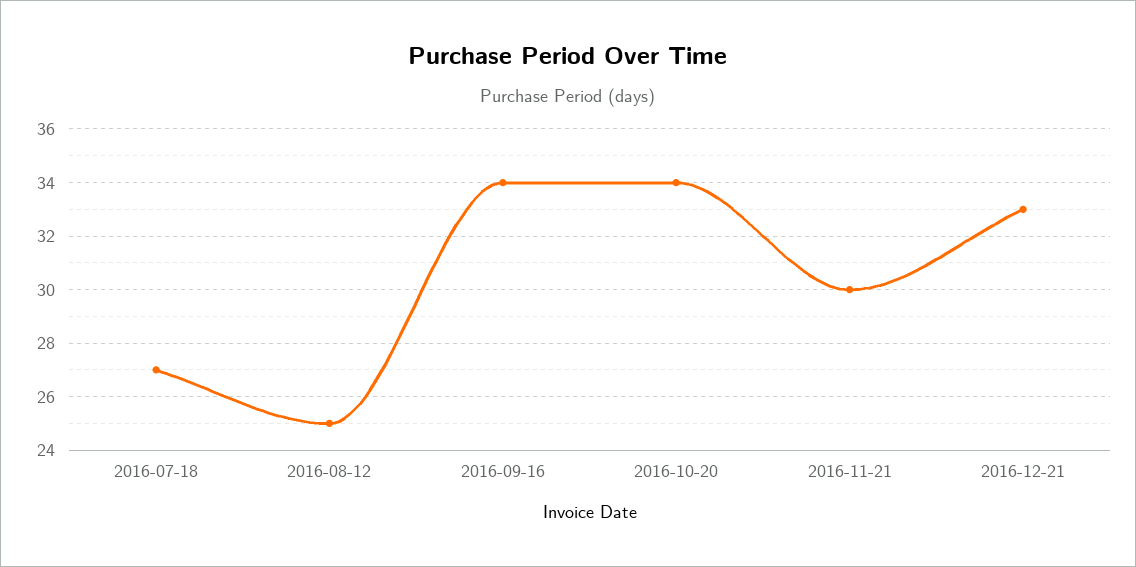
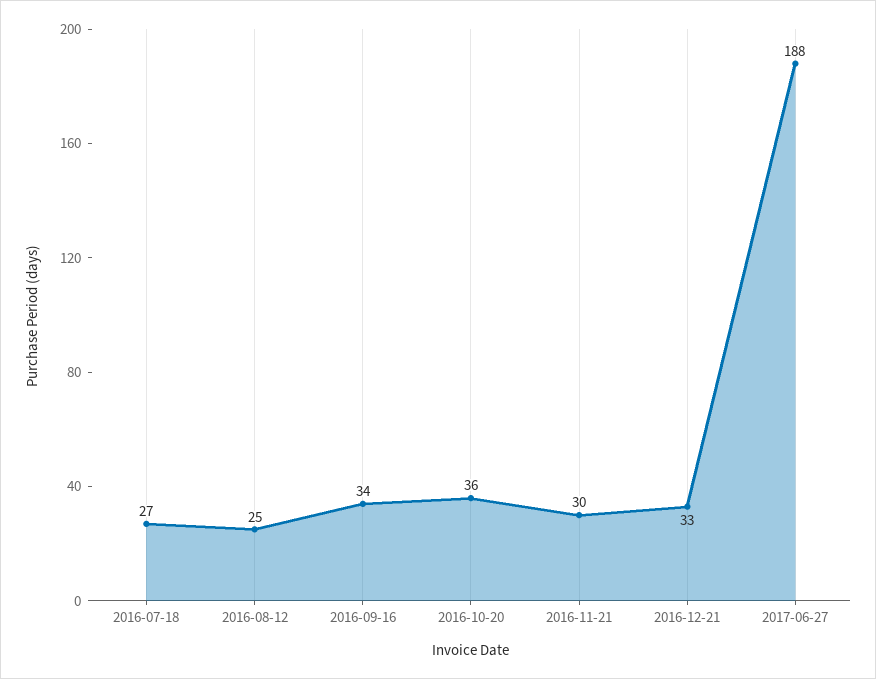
2016-10-20: 34 -> 36
2017-06-27: none -> 188

